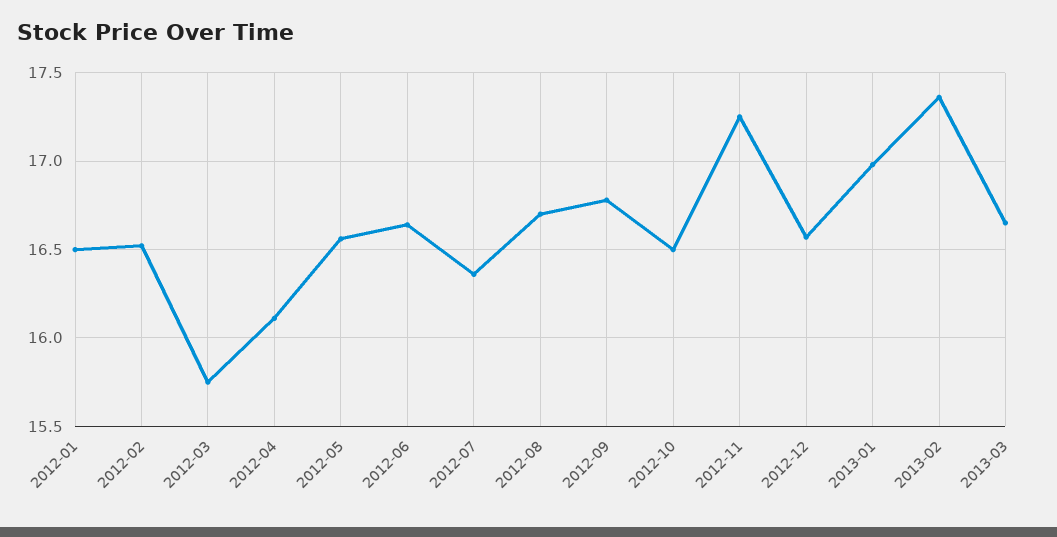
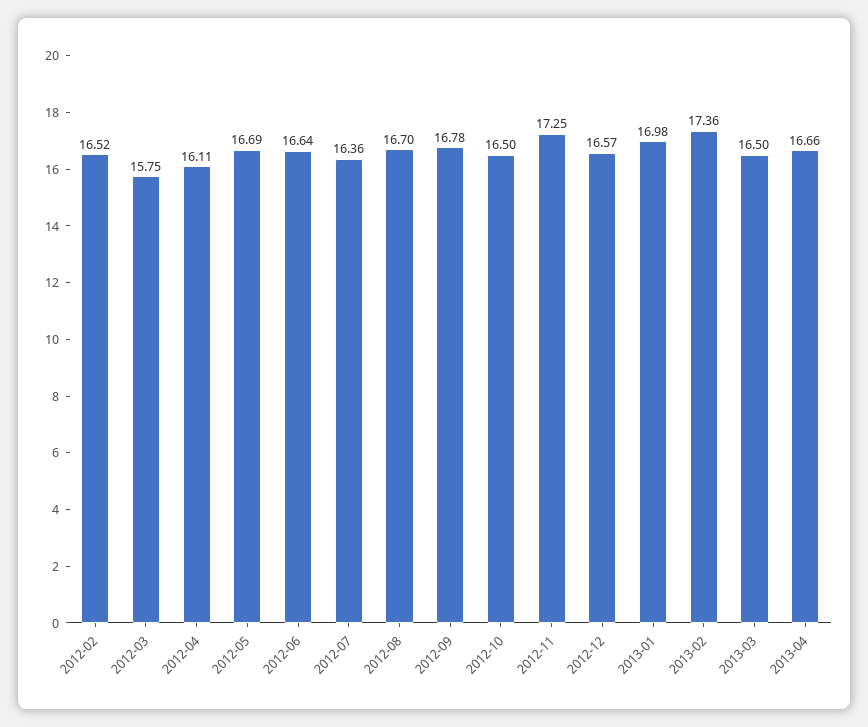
2012-01: 16.5 -> none
2012-05: 16.55 -> 16.69
2013-03: 16.65 -> 16.5
2013-04: none -> 16.66

